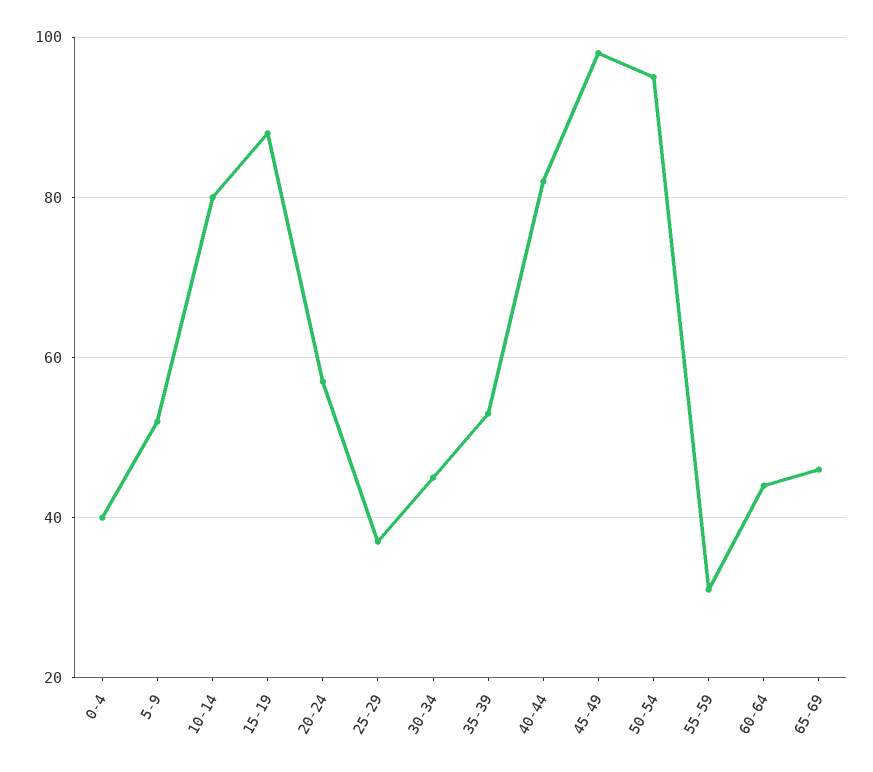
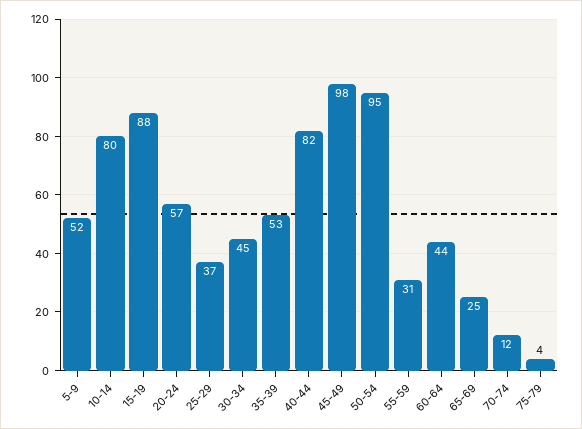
0-4: 40 -> none
65-69: 45 -> 25
70-74: none -> 12
75-79: none -> 4

